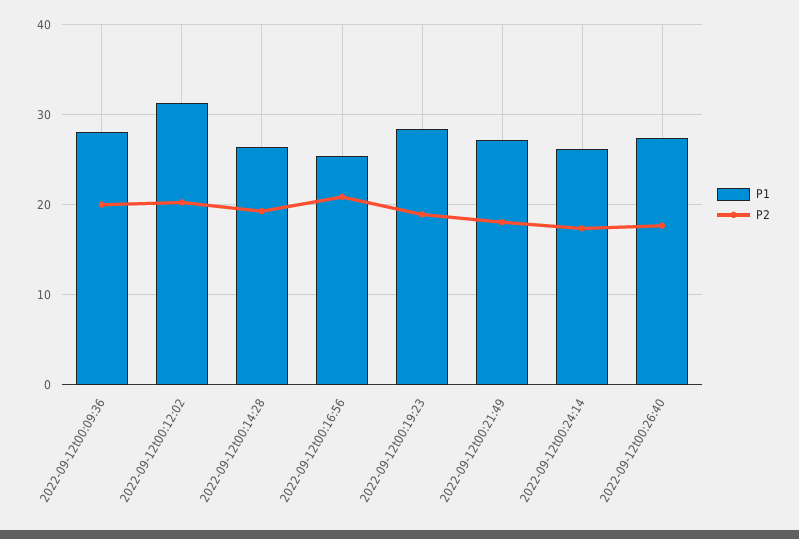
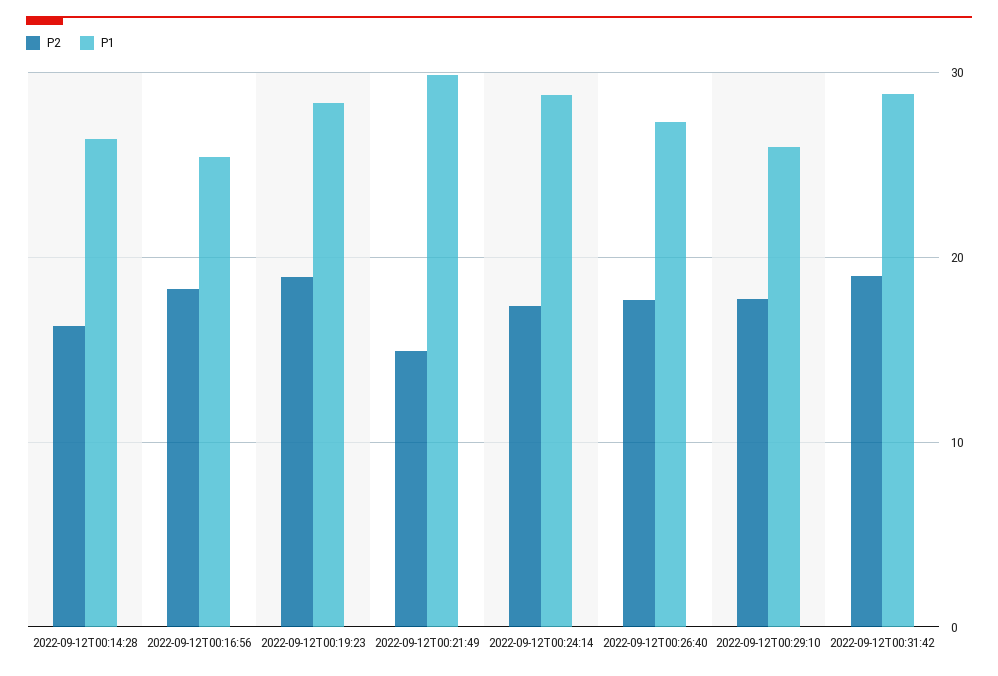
P1, 2022-09-12t00:09:36: 28 -> none
P2, 2022-09-12t00:09:36: 20 -> none
P1, 2022-09-12t00:12:02: 31 -> none
P2, 2022-09-12t00:12:02: 20 -> none
P2, 2022-09-12t00:14:28: 19 -> 16
P2, 2022-09-12t00:16:56: 21 -> 18
P1, 2022-09-12t00:21:49: 27 -> 30
P2, 2022-09-12t00:21:49: 18 -> 15
P1, 2022-09-12t00:24:14: 26 -> 29
P2, 2022-09-12T00:29:10: none -> 18
P1, 2022-09-12T00:29:10: none -> 26
P2, 2022-09-12T00:31:42: none -> 19
P1, 2022-09-12T00:31:42: none -> 29

